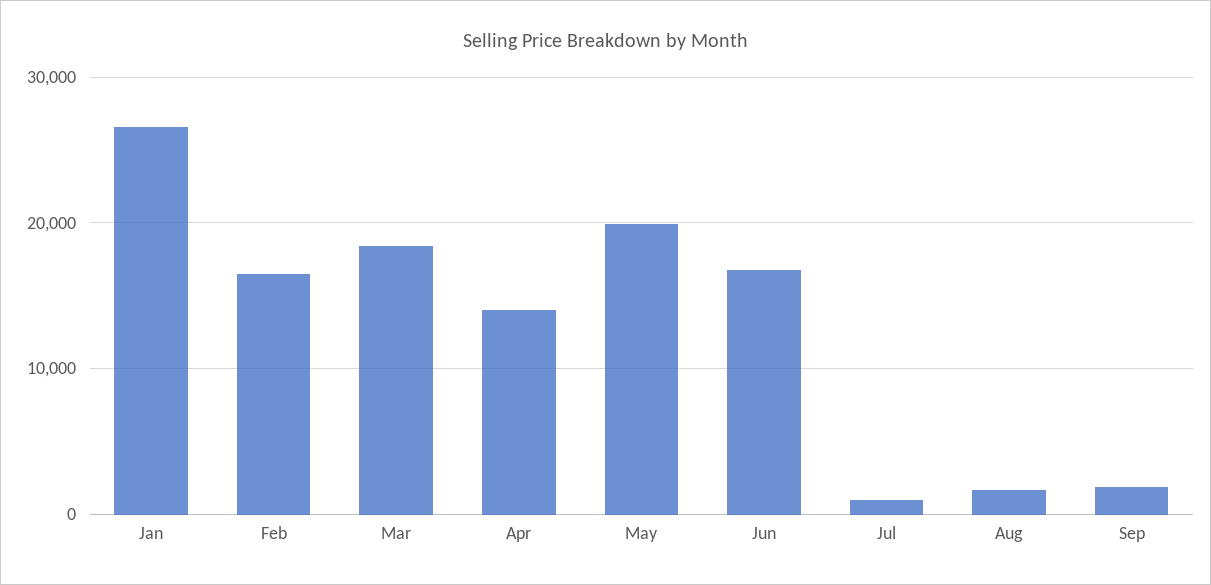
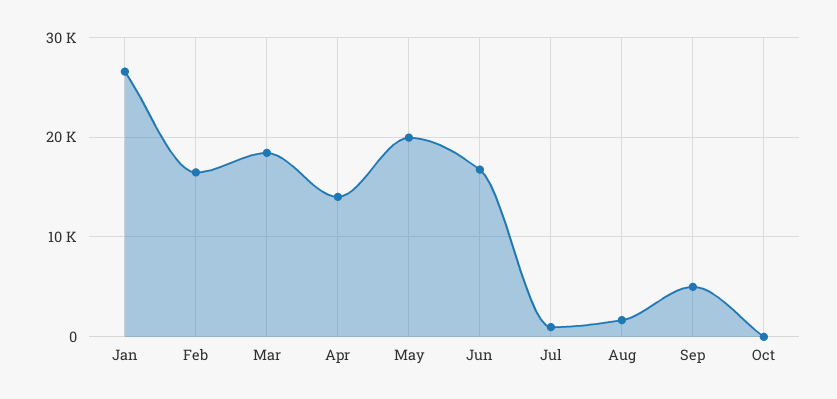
Sep: 2000 -> 5000
Oct: none -> 0

